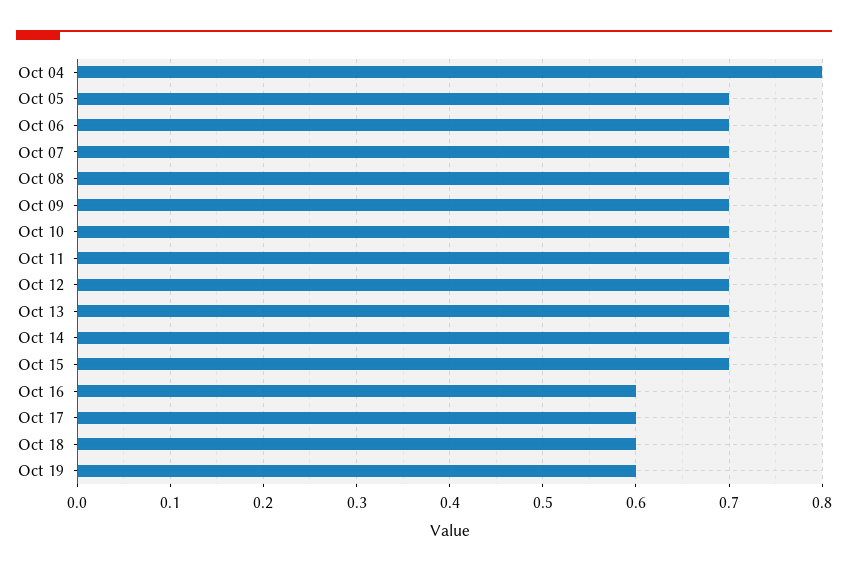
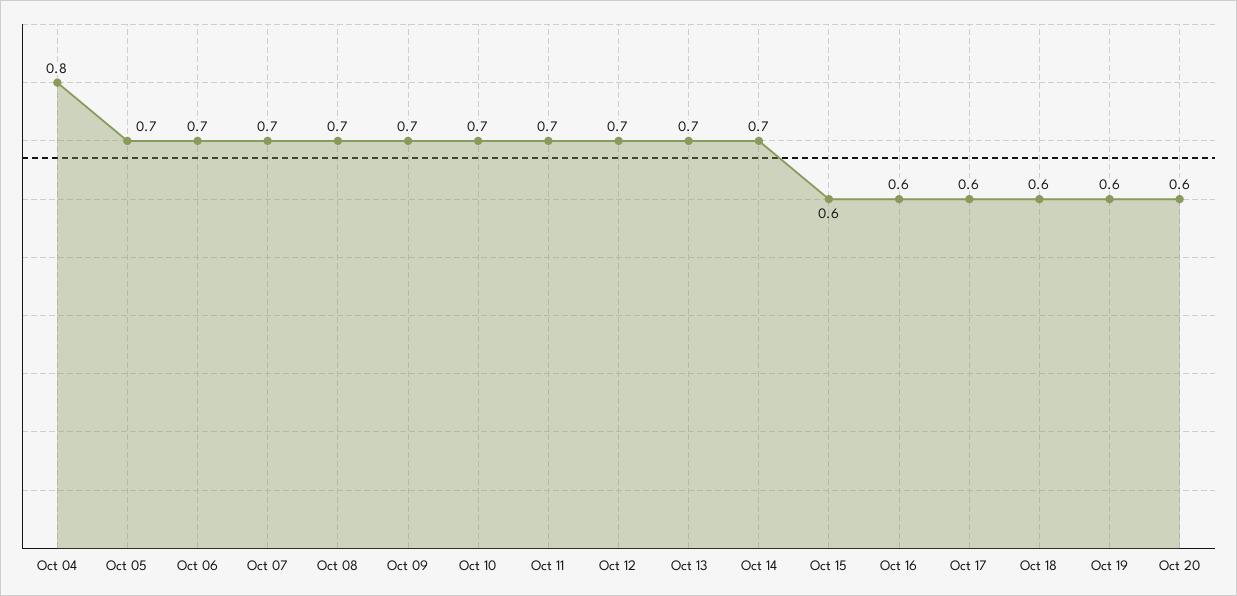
Oct 15: 0.7 -> 0.6
Oct 20: none -> 0.6

